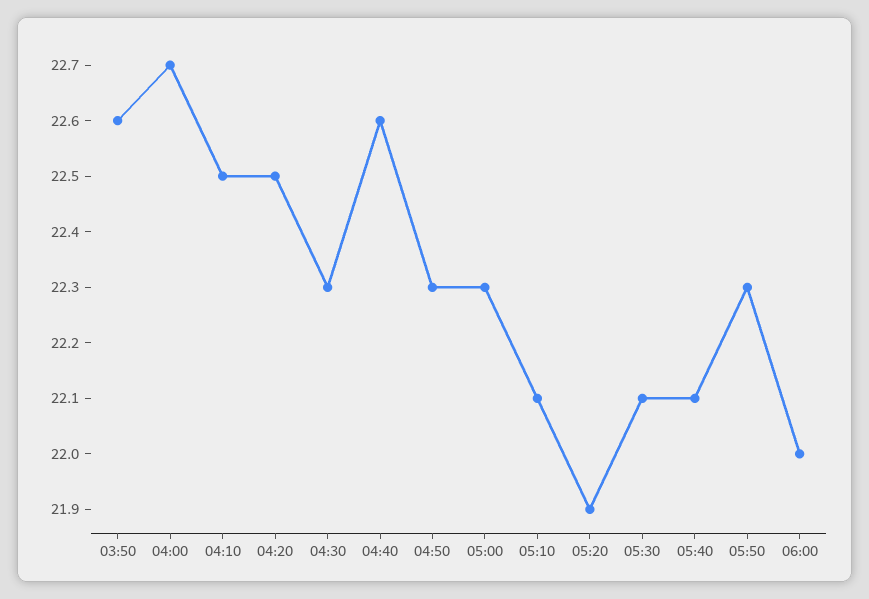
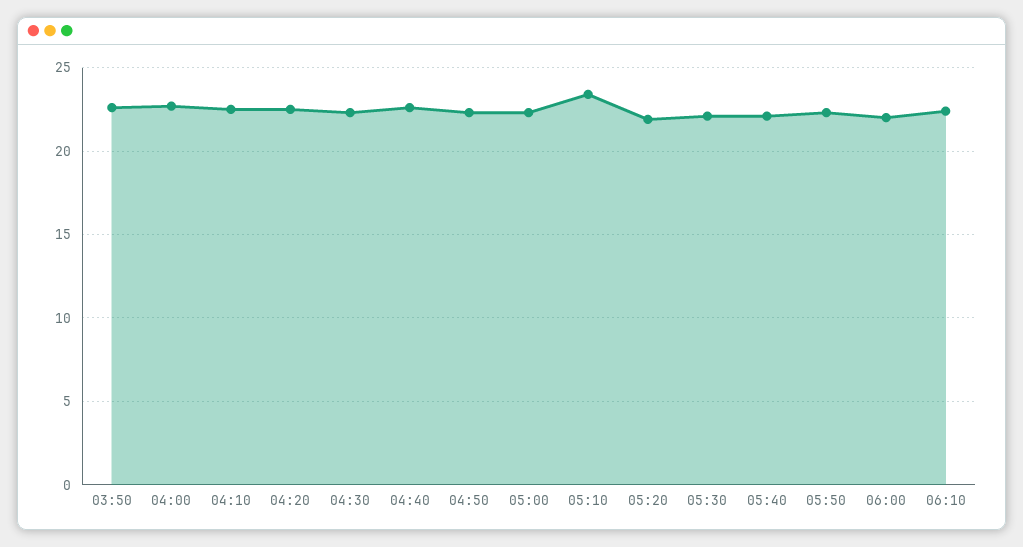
05:10: 22.1 -> 23.5
06:10: none -> 22.5

